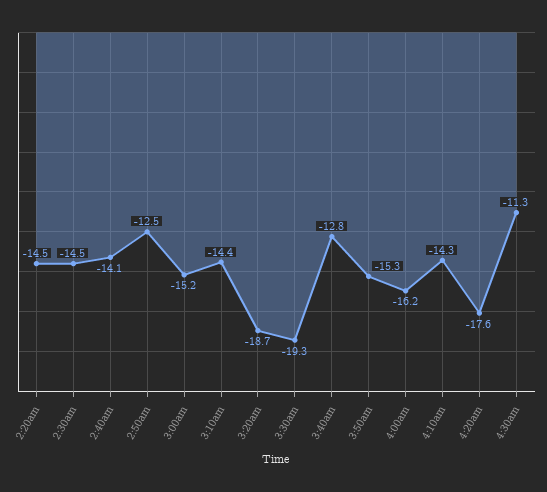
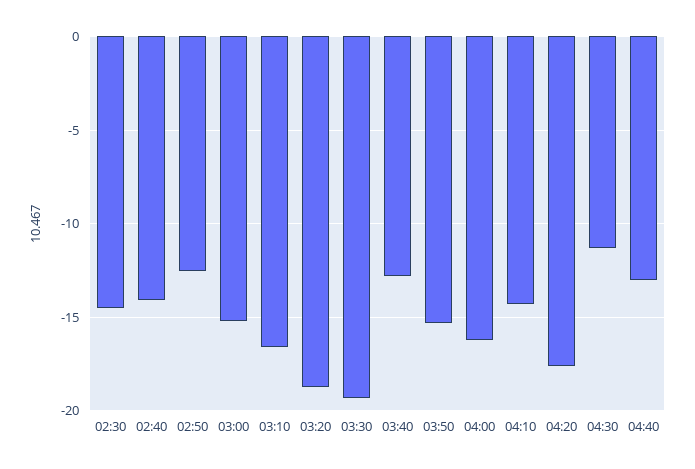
2:20am: -14.5 -> none
3:10am: -14.4 -> -16.5
04:40: none -> -13

